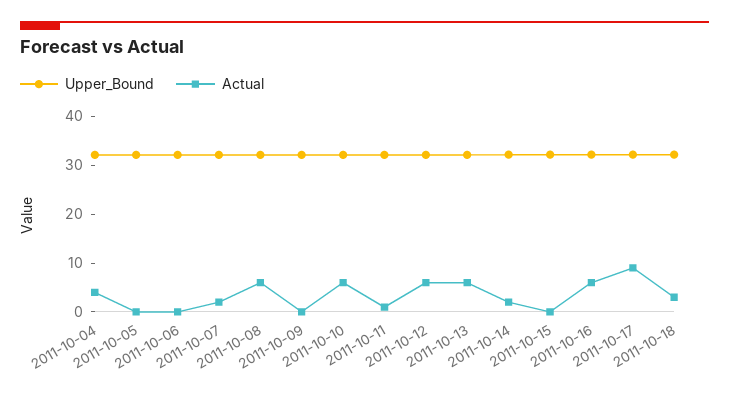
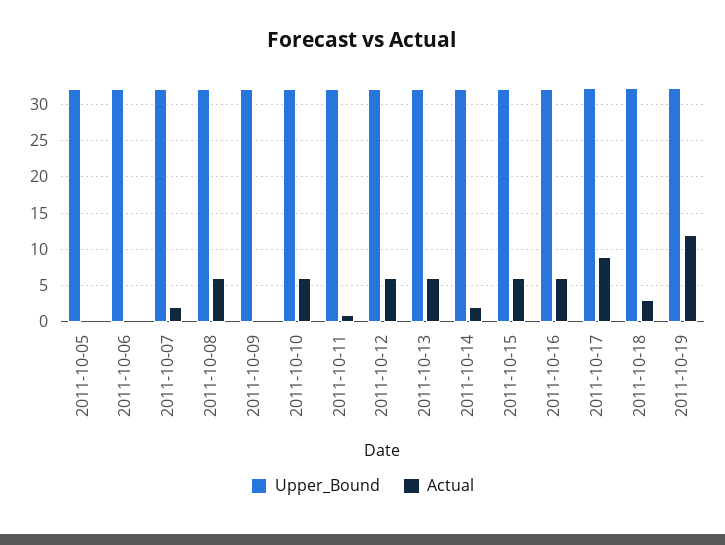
Upper_Bound, 2011-10-04: 32 -> none
Actual, 2011-10-04: 4 -> none
Actual, 2011-10-15: 0 -> 6
Upper_Bound, 2011-10-19: none -> 32
Actual, 2011-10-19: none -> 12

